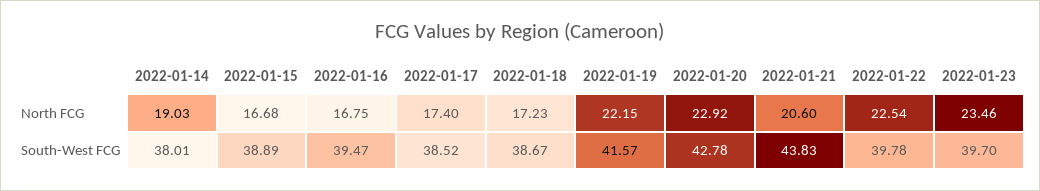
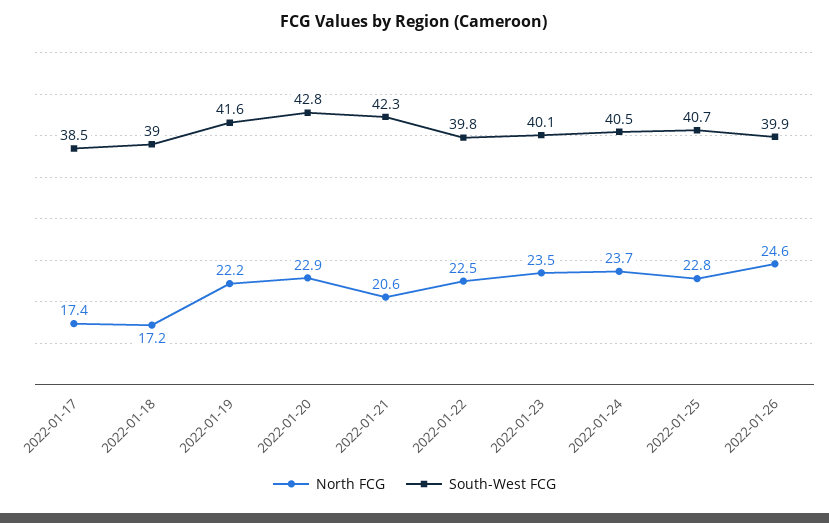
North FCG, 2022-01-14: 19.03 -> none
North FCG, 2022-01-15: 16.68 -> none
North FCG, 2022-01-16: 16.75 -> none
South-West FCG, 2022-01-14: 38.01 -> none
South-West FCG, 2022-01-15: 38.89 -> none
South-West FCG, 2022-01-16: 39.47 -> none
South-West FCG, 2022-01-18: 38.67 -> 39
South-West FCG, 2022-01-21: 43.83 -> 42.3
South-West FCG, 2022-01-23: 39.7 -> 40.1
North FCG, 2022-01-24: none -> 23.7
South-West FCG, 2022-01-24: none -> 40.5
North FCG, 2022-01-25: none -> 22.8
South-West FCG, 2022-01-25: none -> 40.7
North FCG, 2022-01-26: none -> 24.6
South-West FCG, 2022-01-26: none -> 39.9

